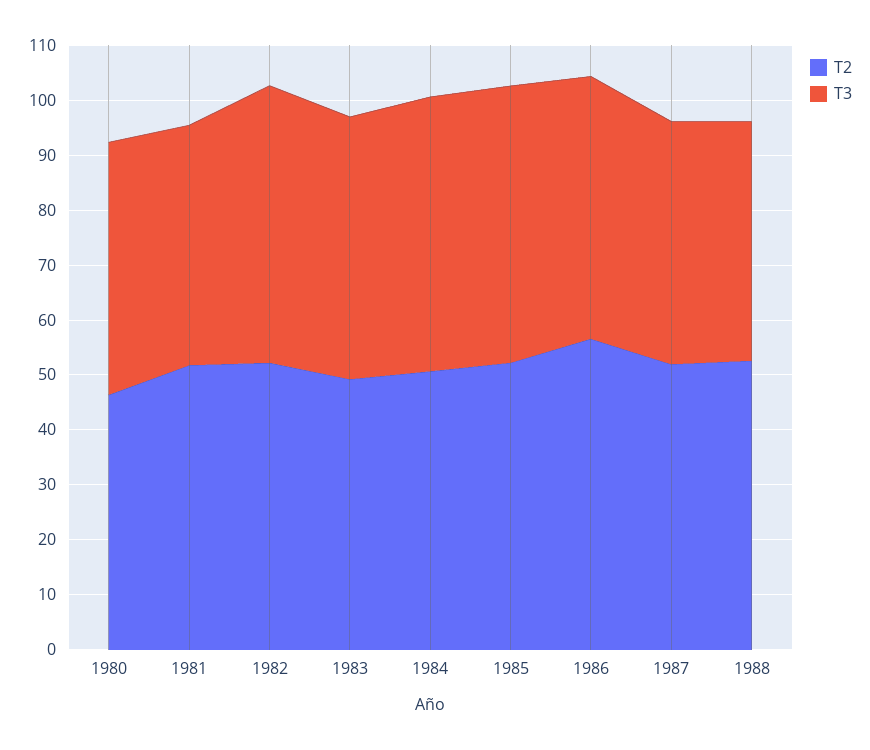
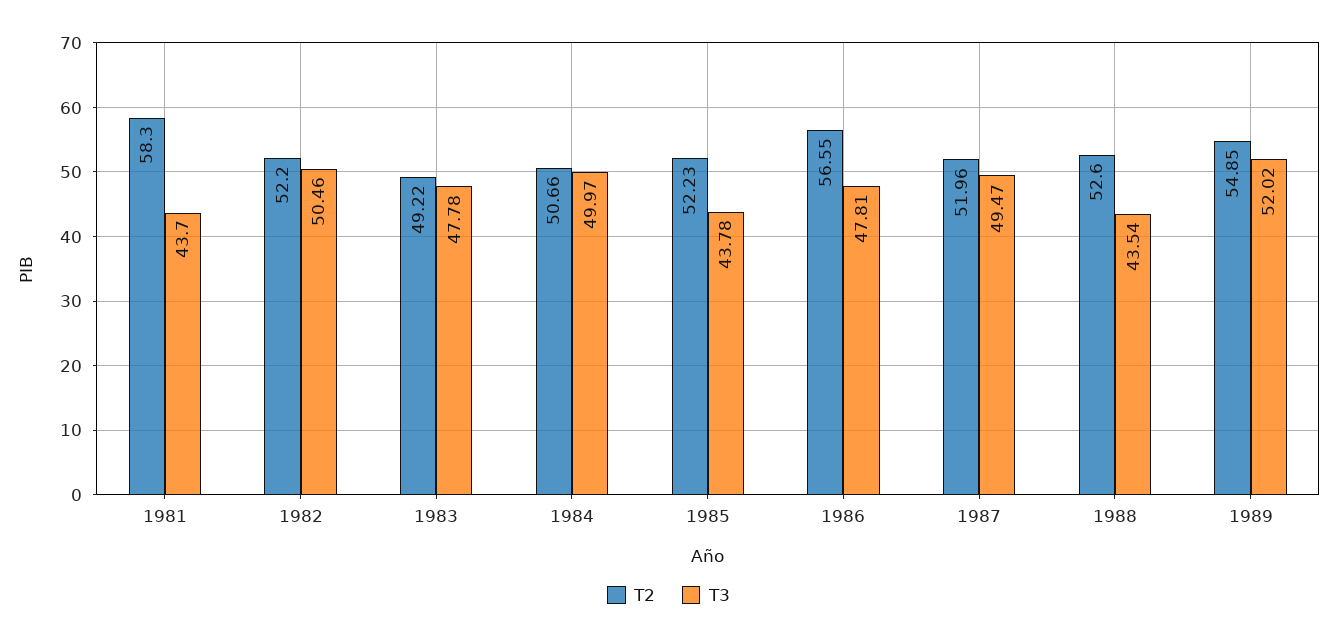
T2, 1980: 46 -> none
T3, 1980: 46 -> none
T2, 1981: 52 -> 58.3
T3, 1985: 50 -> 43.78
T3, 1987: 44 -> 49.47
T2, 1989: none -> 54.85
T3, 1989: none -> 52.02

